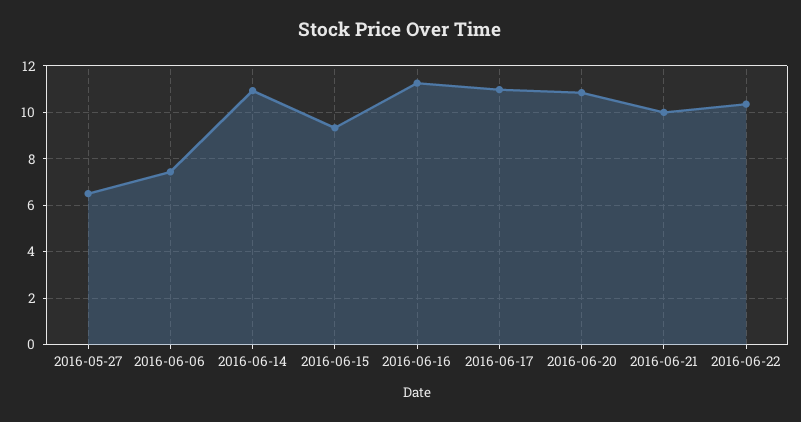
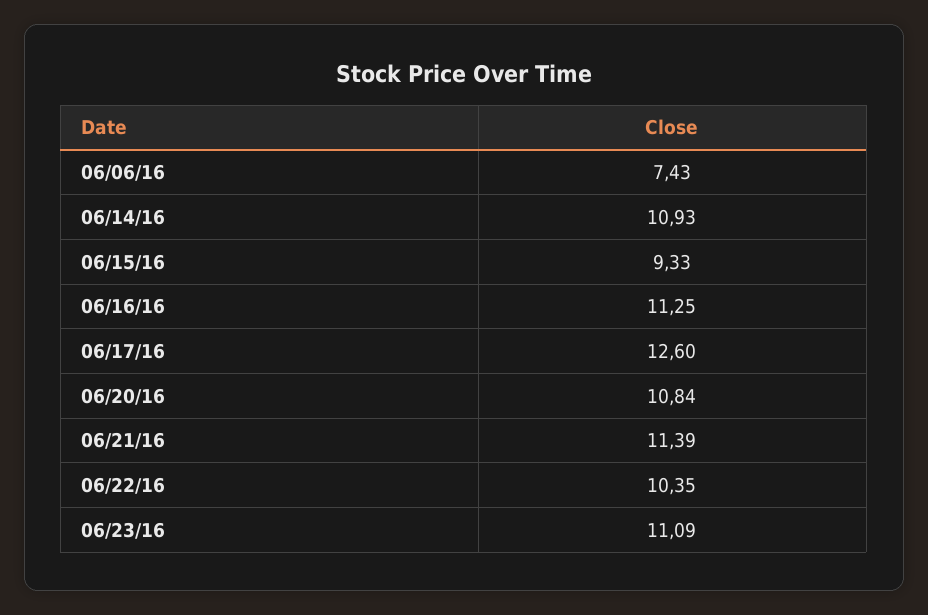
2016-05-27: 6.5 -> none
2016-06-17: 11 -> 12.6
2016-06-21: 10 -> 11.39
06/23/16: none -> 11.09

